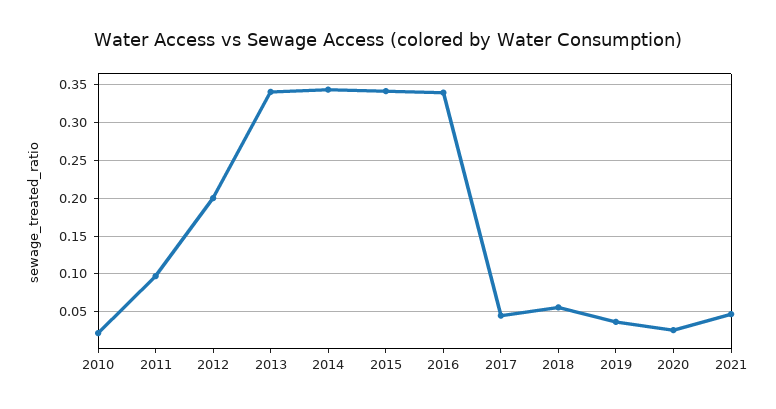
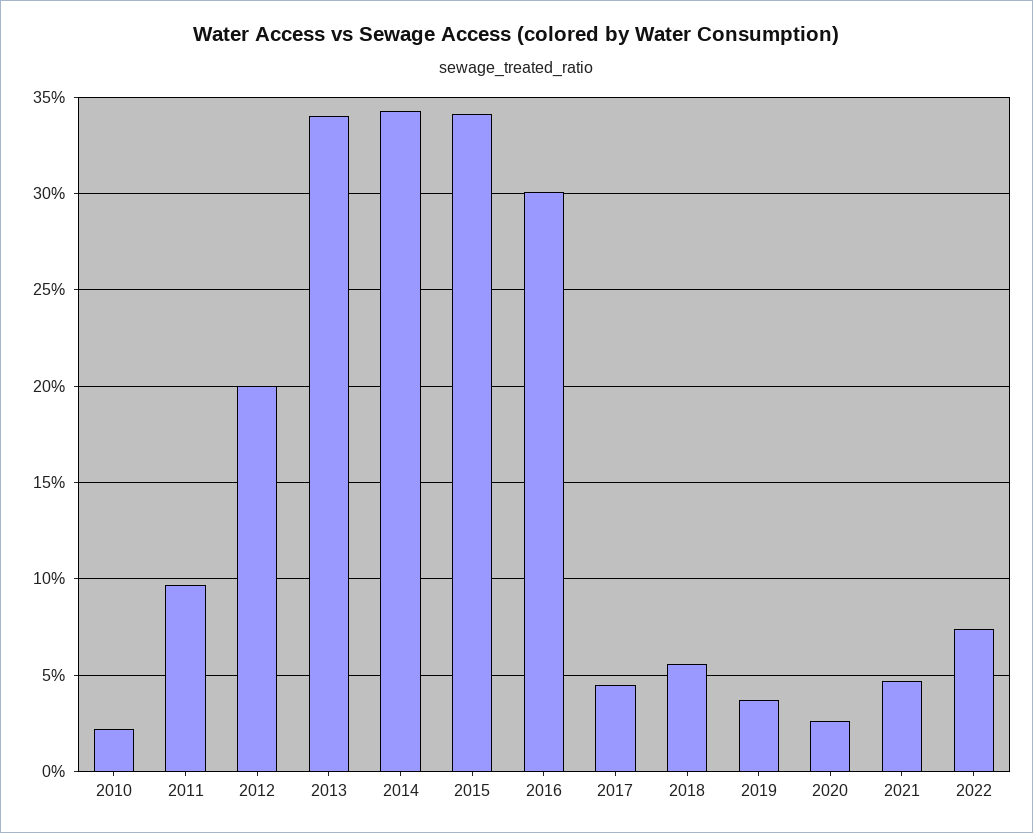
2016: 0.34 -> 0.3
2022: none -> 0.075

